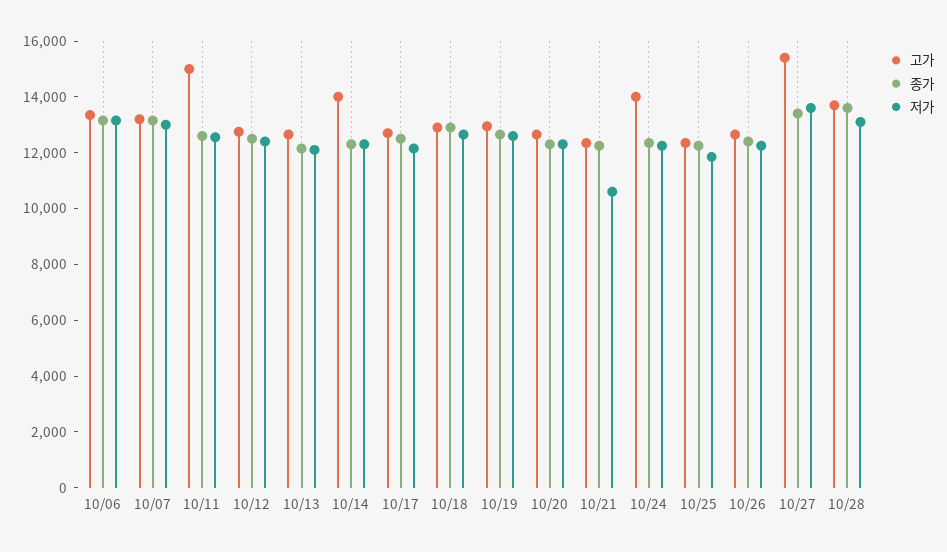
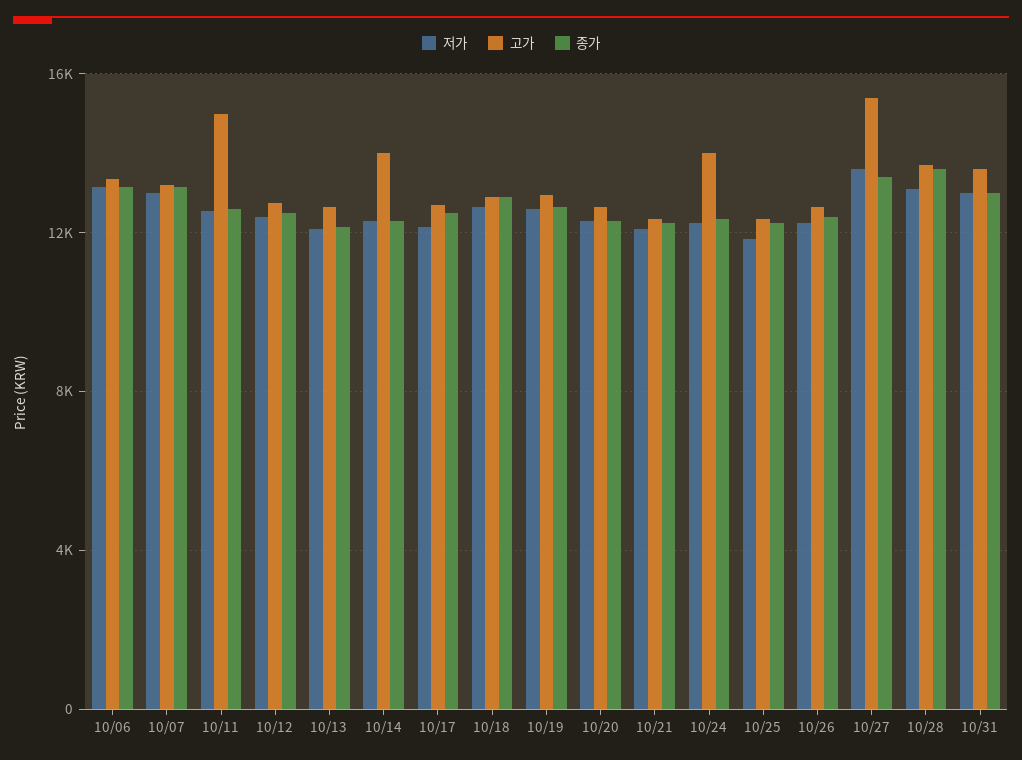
저가, 10/21: 10500 -> 12000
저가, 10/31: none -> 13000
고가, 10/31: none -> 13500
종가, 10/31: none -> 13000

